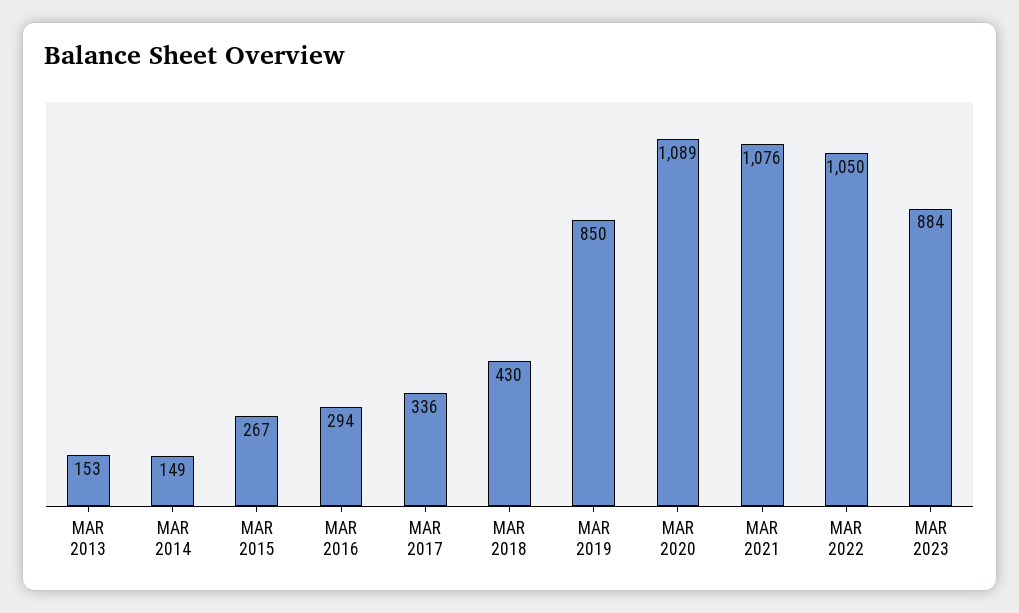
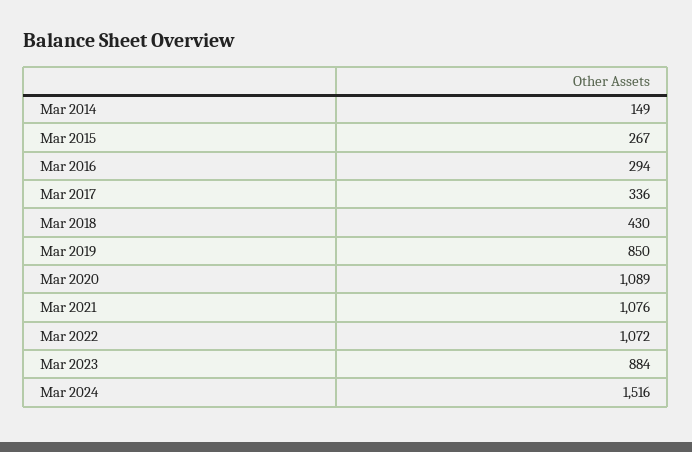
MAR 2013: 153 -> none
MAR 2022: 1050 -> 1072
Mar 2024: none -> 1516

